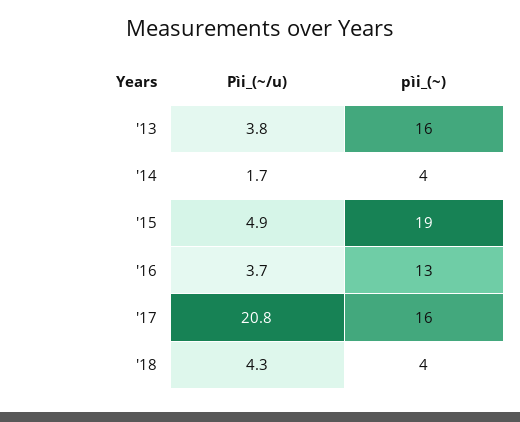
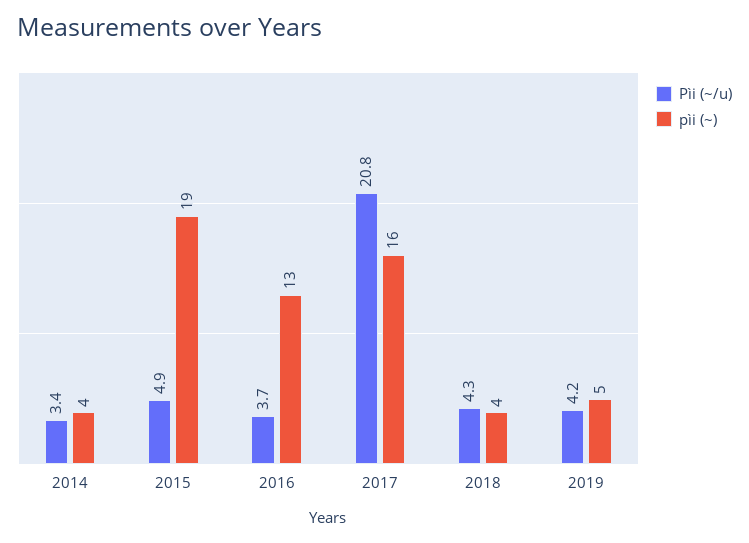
Pìi_(~/u), '13: 3.8 -> none
pìi_(~), '13: 16 -> none
Pìi_(~/u), '14: 1.7 -> 3.4
Pìi_(~/u), 2019: none -> 4.2
pìi_(~), 2019: none -> 5

